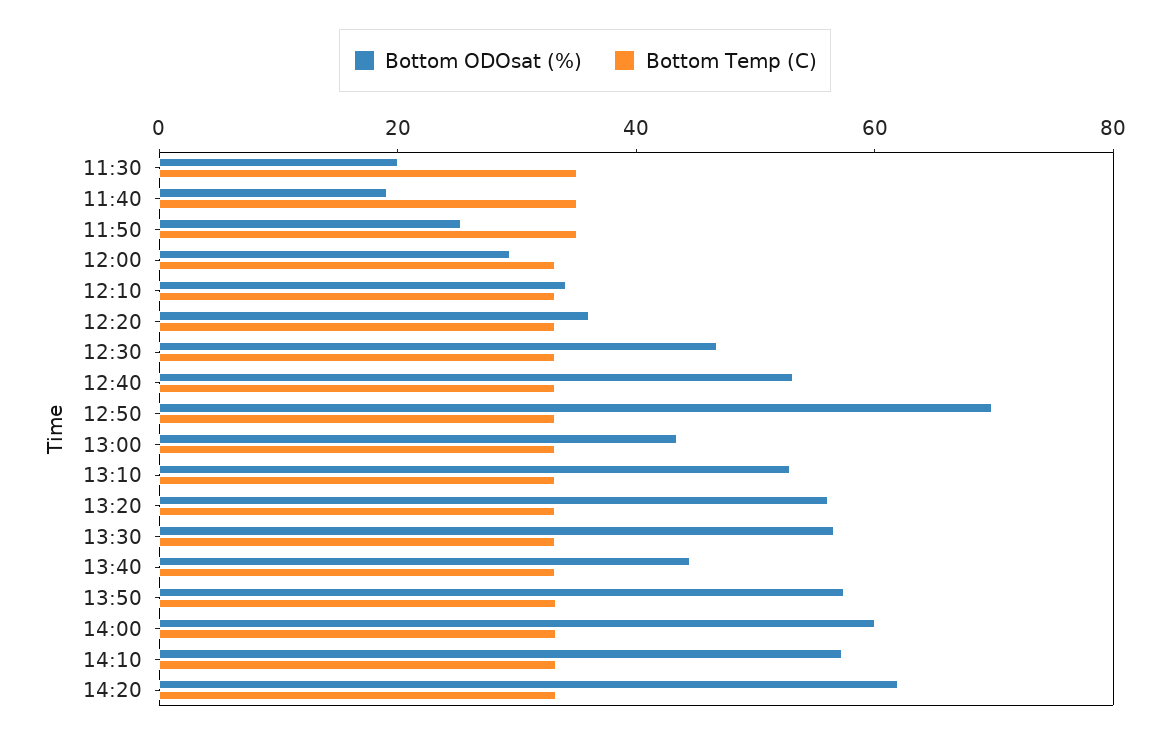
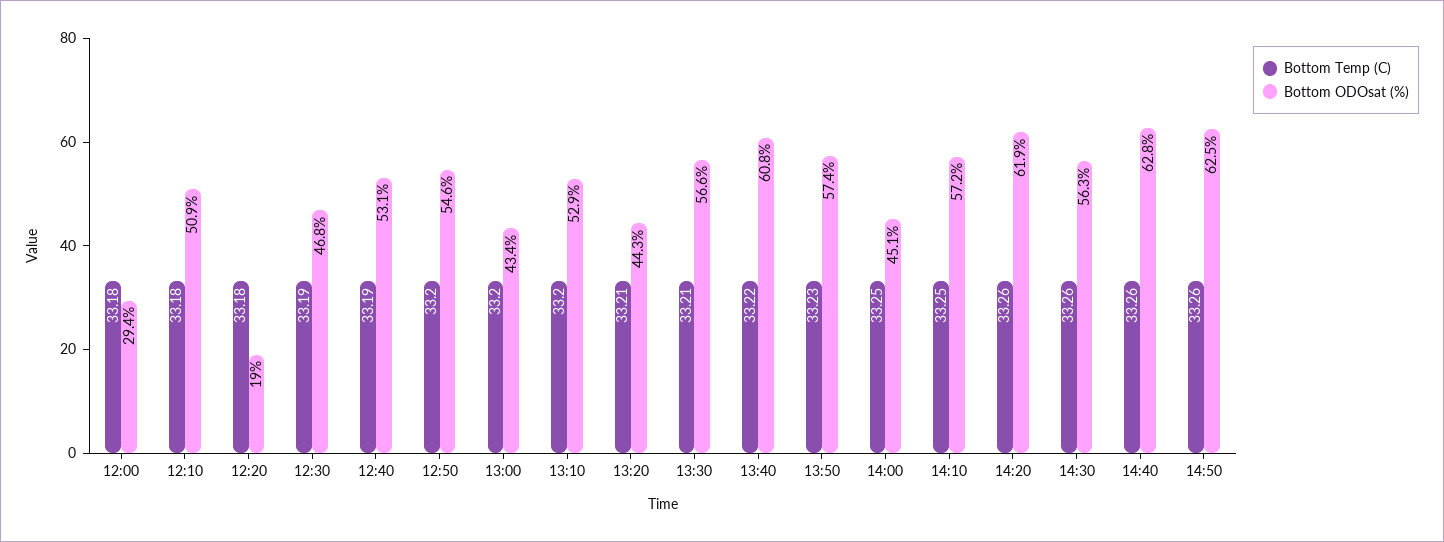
Bottom ODOsat (%), 11:30: 20 -> none
Bottom Temp (C), 11:30: 35 -> none
Bottom ODOsat (%), 11:40: 20 -> none
Bottom Temp (C), 11:40: 35 -> none
Bottom ODOsat (%), 11:50: 25 -> none
Bottom Temp (C), 11:50: 35 -> none
Bottom ODOsat (%), 12:10: 35 -> 50.9
Bottom ODOsat (%), 12:20: 35 -> 19
Bottom ODOsat (%), 12:50: 70 -> 54.6
Bottom ODOsat (%), 13:20: 55 -> 44.3
Bottom ODOsat (%), 13:40: 45 -> 60.8
Bottom ODOsat (%), 14:00: 60 -> 45.1
Bottom Temp (C), 14:30: none -> 33.26
Bottom ODOsat (%), 14:30: none -> 56.3
Bottom Temp (C), 14:40: none -> 33.26
Bottom ODOsat (%), 14:40: none -> 62.8
Bottom Temp (C), 14:50: none -> 33.26
Bottom ODOsat (%), 14:50: none -> 62.5

